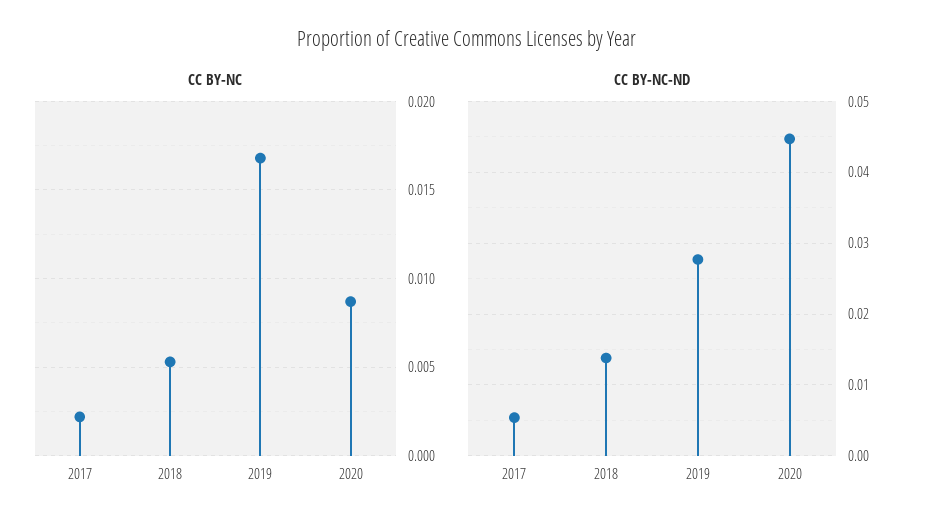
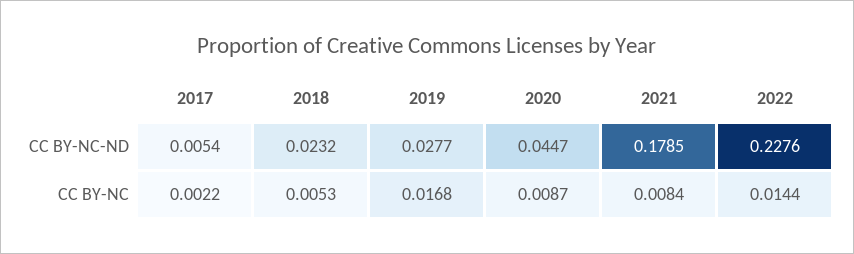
CC BY-NC-ND, 2018: 0.014 -> 0.0232
CC BY-NC-ND, 2021: none -> 0.1785
CC BY-NC-ND, 2022: none -> 0.2276
CC BY-NC, 2021: none -> 0.0084
CC BY-NC, 2022: none -> 0.0144

